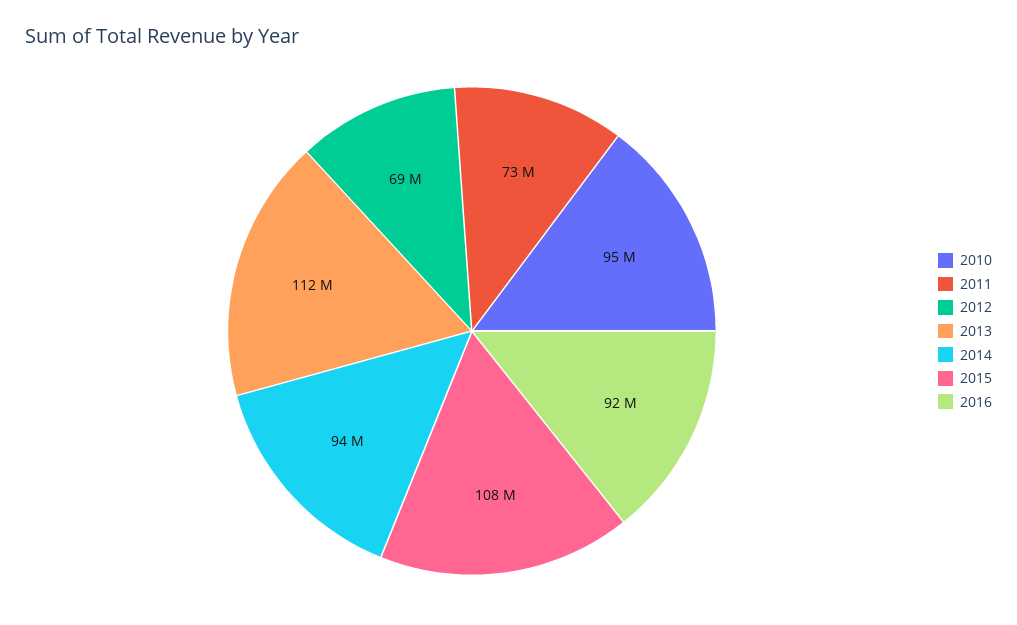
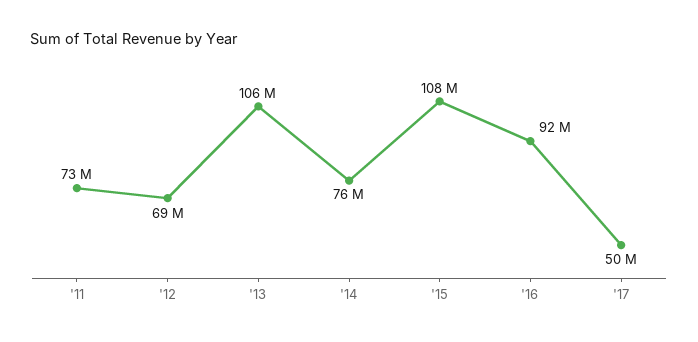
2010: 95000000 -> none
2013: 112000000 -> 106000000
2014: 94000000 -> 76000000
'17: none -> 50000000

